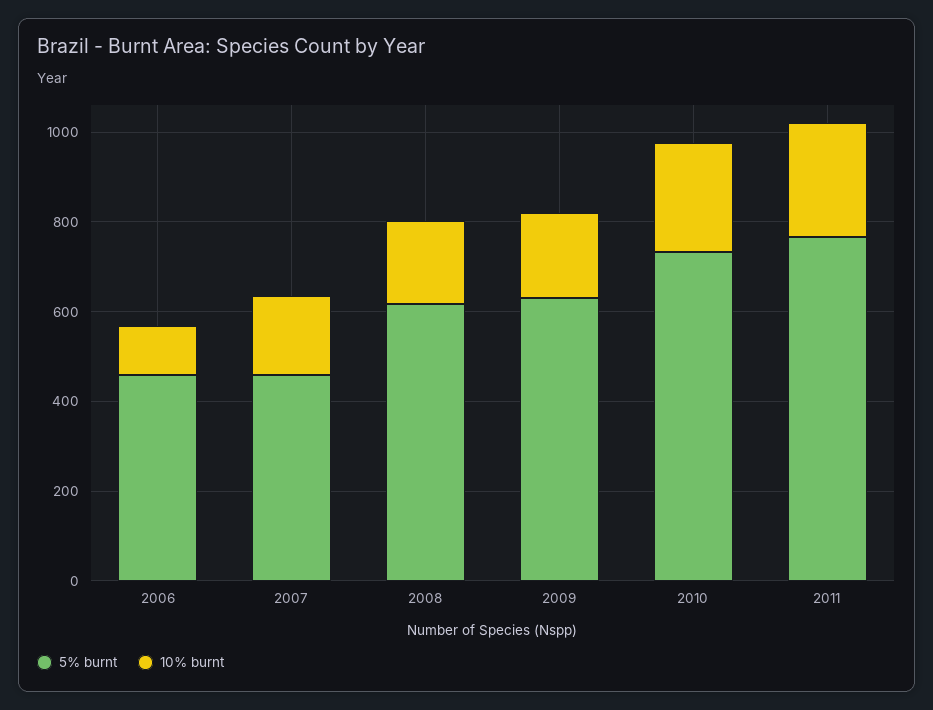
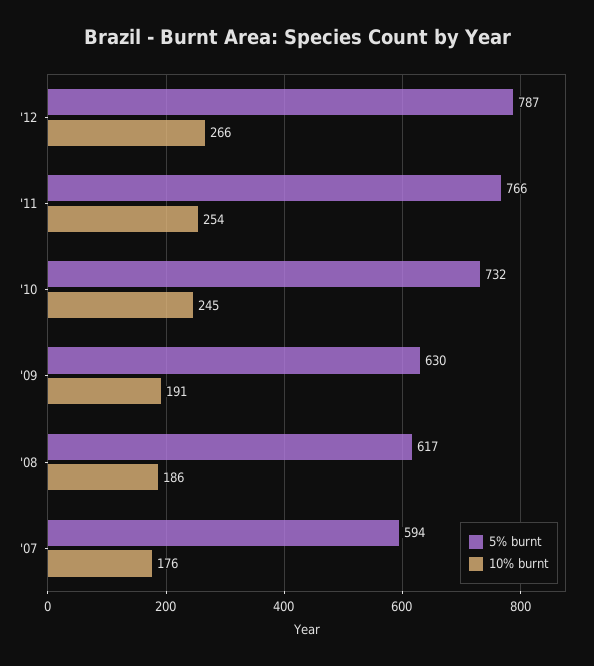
5% burnt, 2006: 450 -> none
10% burnt, 2006: 100 -> none
5% burnt, 2007: 450 -> 594
5% burnt, '12: none -> 787
10% burnt, '12: none -> 266

